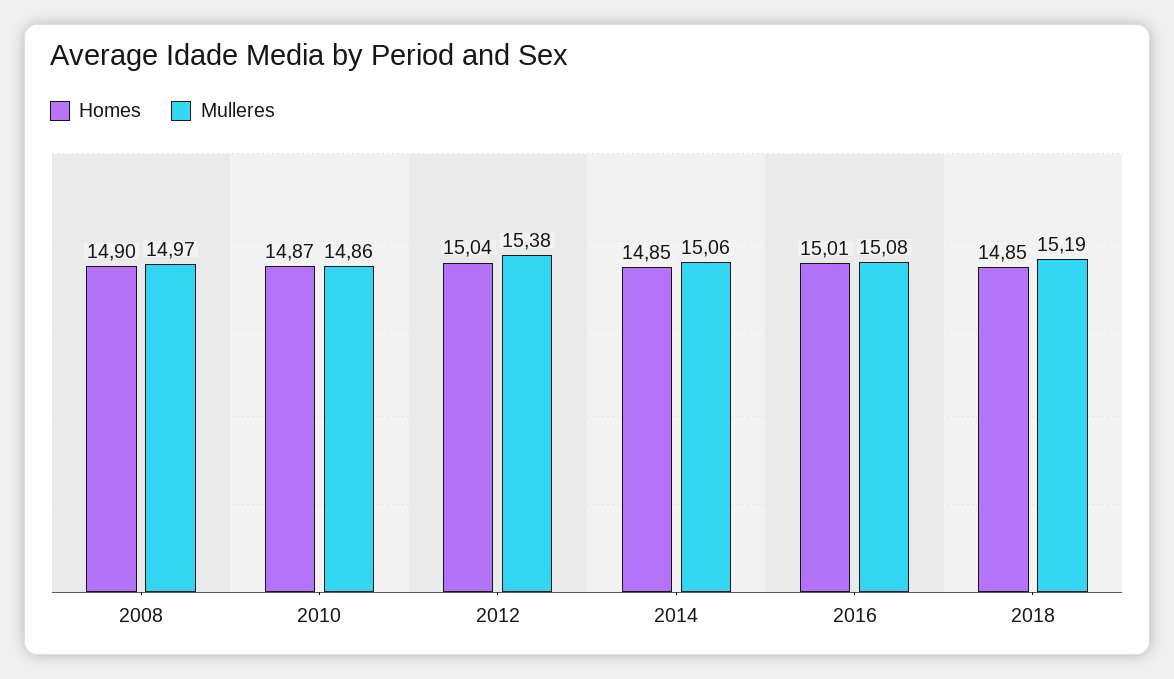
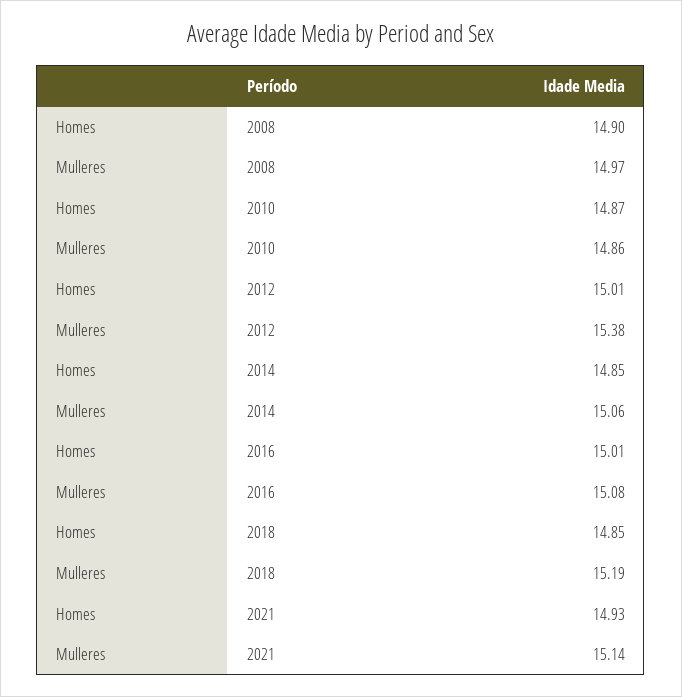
Homes, 2012: 15.04 -> 15.01
Homes, 2021: none -> 14.93
Mulleres, 2021: none -> 15.14

